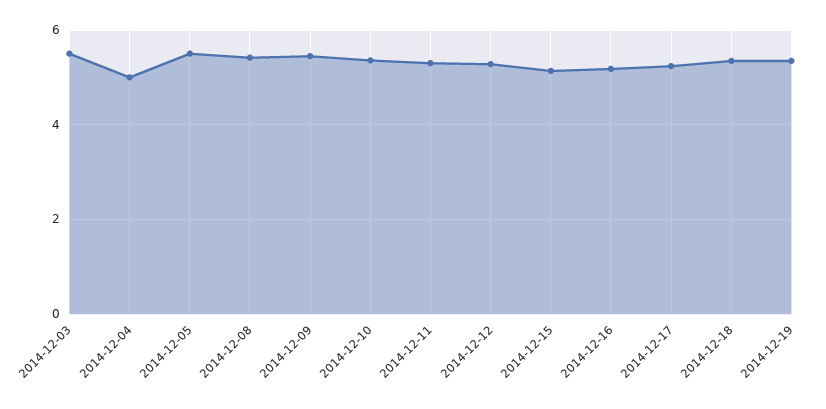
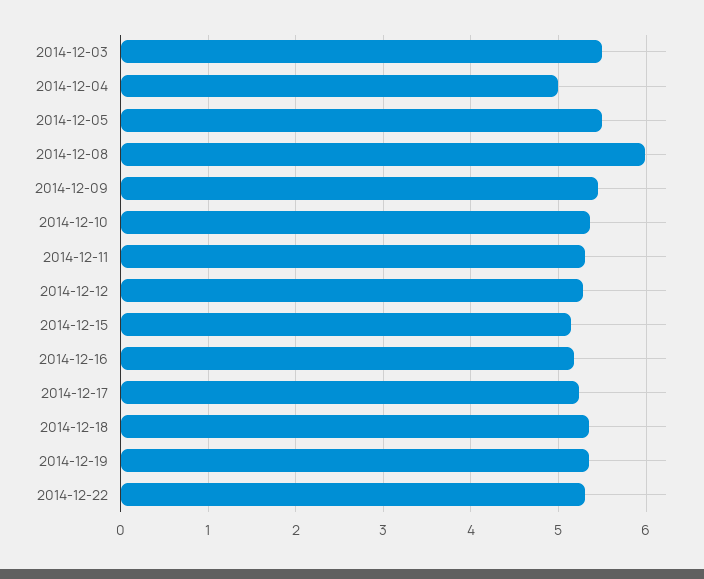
2014-12-08: 5.4 -> 6
2014-12-22: none -> 5.3

